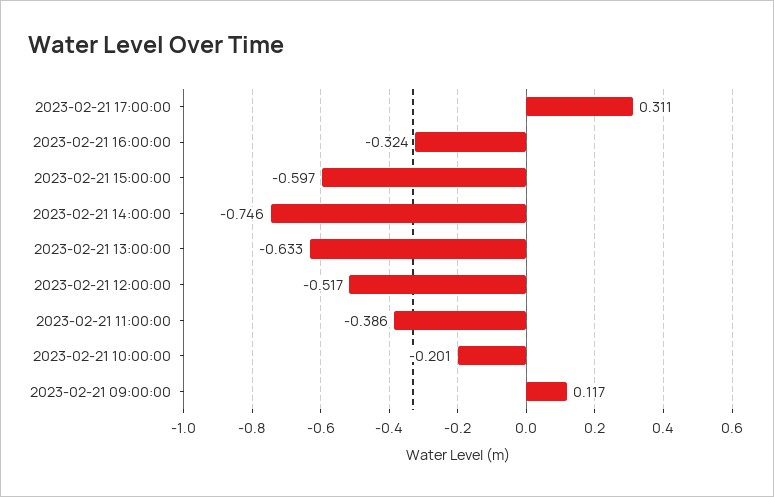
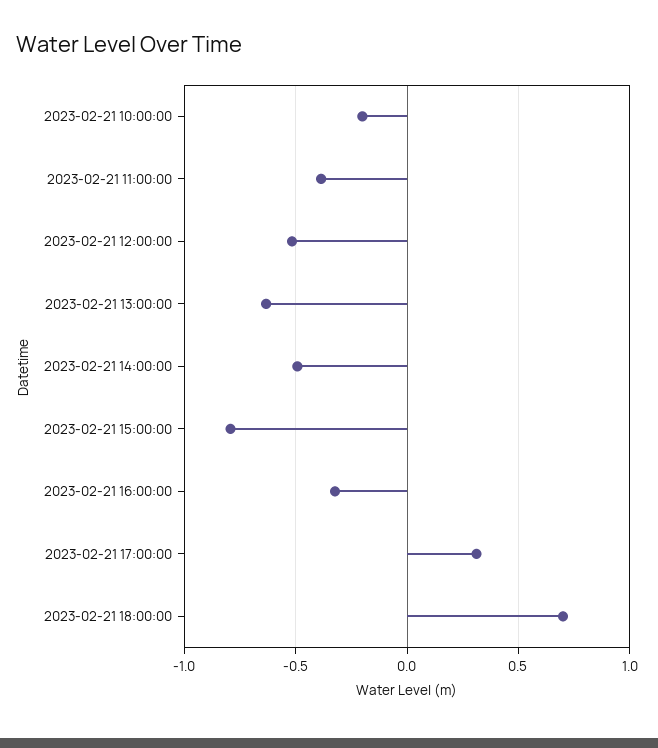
2023-02-21 15:00:00: -0.597 -> -0.8
2023-02-21 14:00:00: -0.746 -> -0.5
2023-02-21 09:00:00: 0.117 -> none
2023-02-21 18:00:00: none -> 0.7

